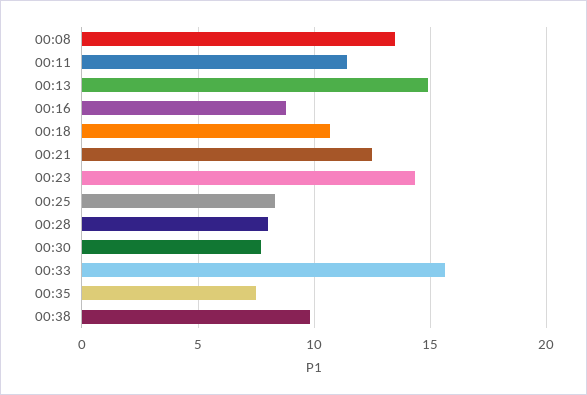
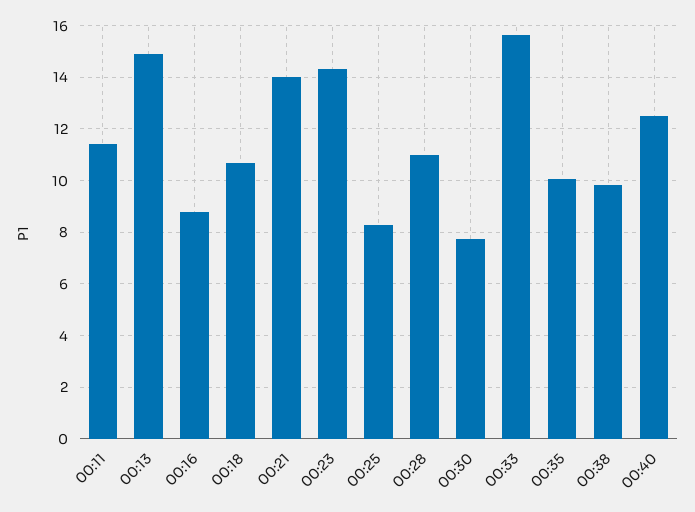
00:08: 13.5 -> none
00:21: 12.5 -> 14
00:28: 8 -> 11
00:35: 7.5 -> 10
00:40: none -> 12.5

